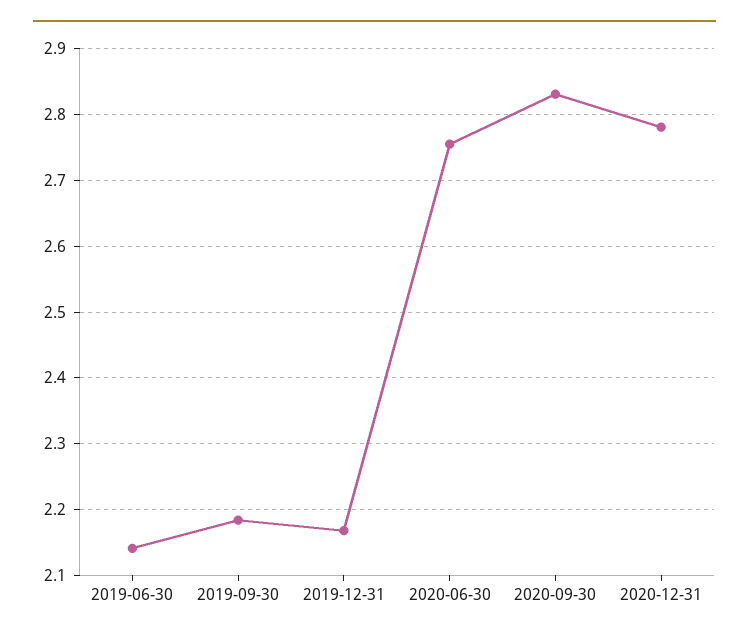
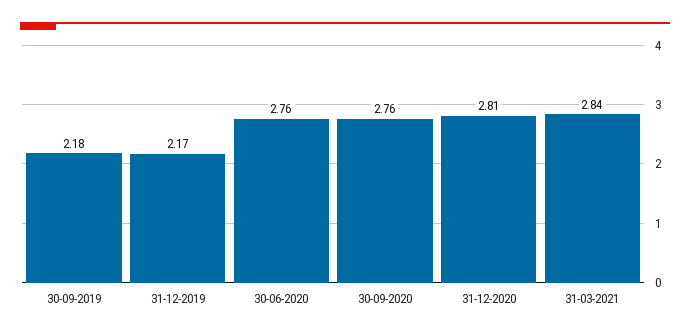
2019-06-30: 2.14 -> none
2020-09-30: 2.83 -> 2.76
2020-12-31: 2.78 -> 2.81
31-03-2021: none -> 2.84

